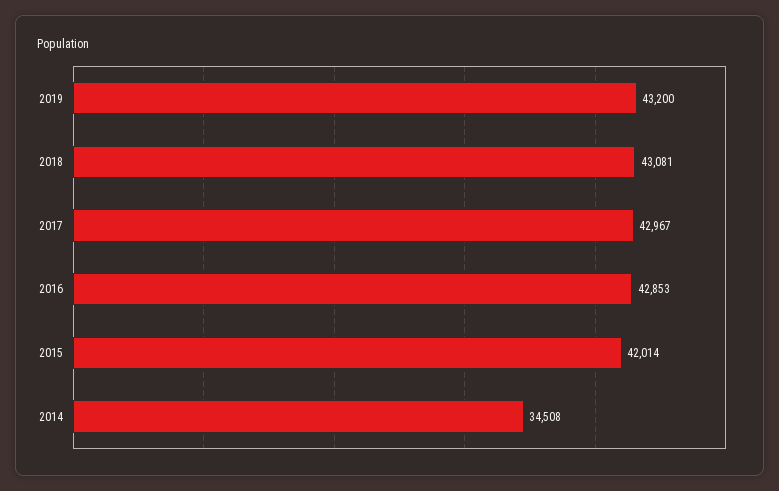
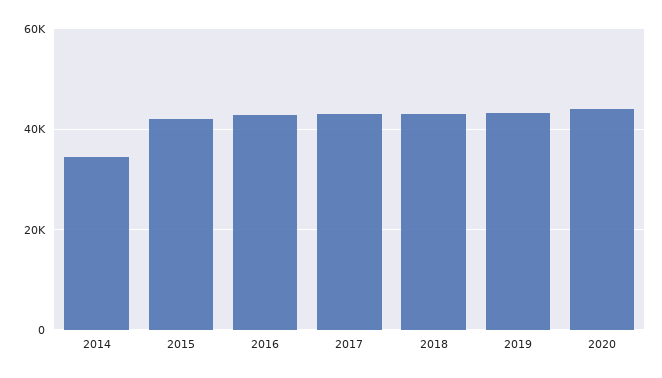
2020: none -> 44000

